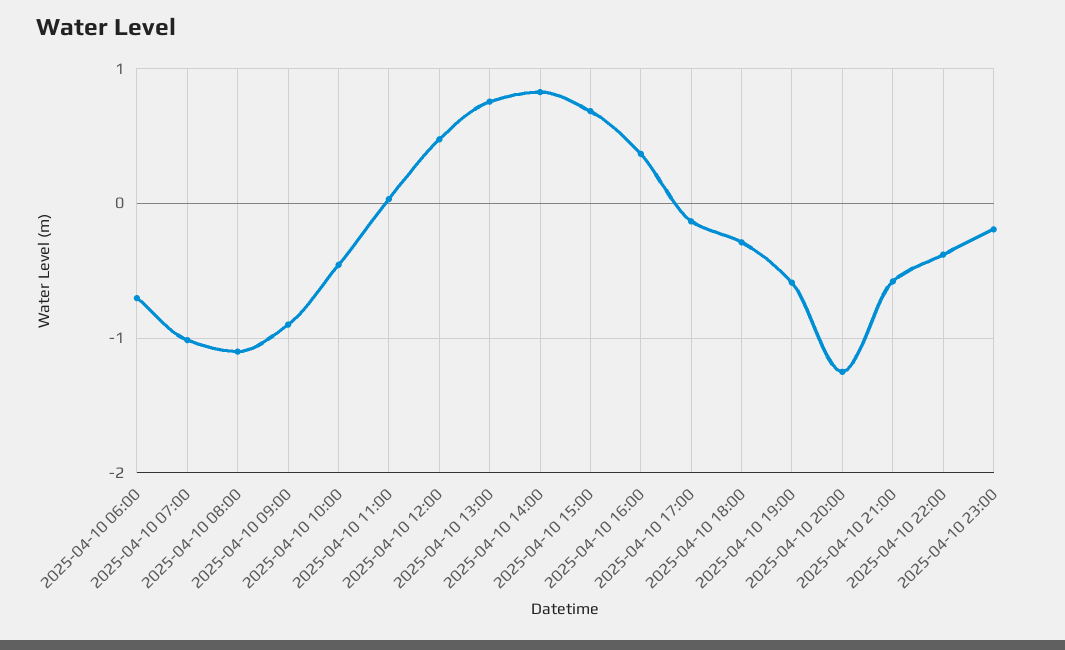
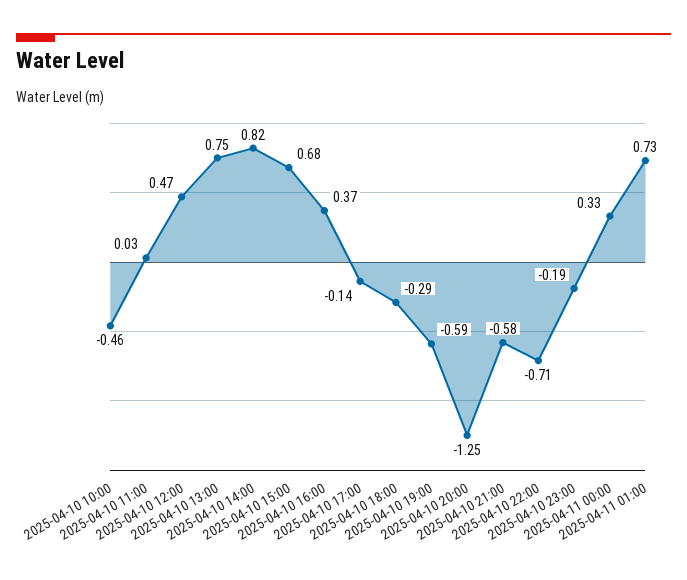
2025-04-10 06:00: -0.7 -> none
2025-04-10 07:00: -1 -> none
2025-04-10 08:00: -1.1 -> none
2025-04-10 09:00: -0.9 -> none
2025-04-10 22:00: -0.4 -> -0.71
2025-04-11 00:00: none -> 0.33
2025-04-11 01:00: none -> 0.73

